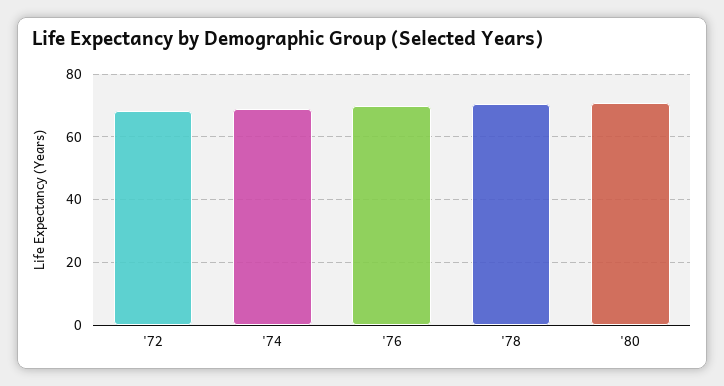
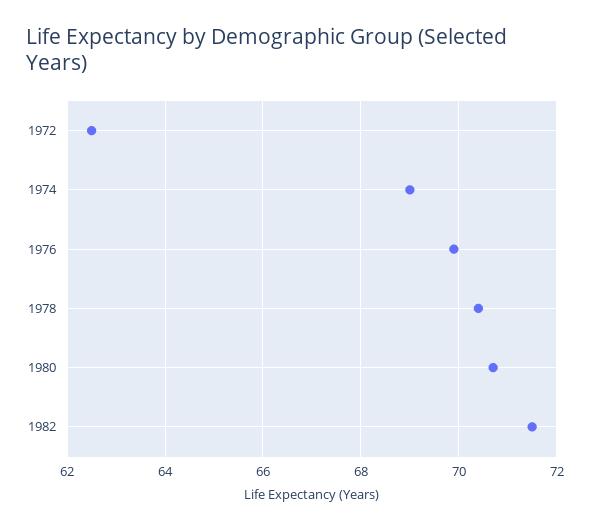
'72: 68 -> 62.5
1982: none -> 71.5

